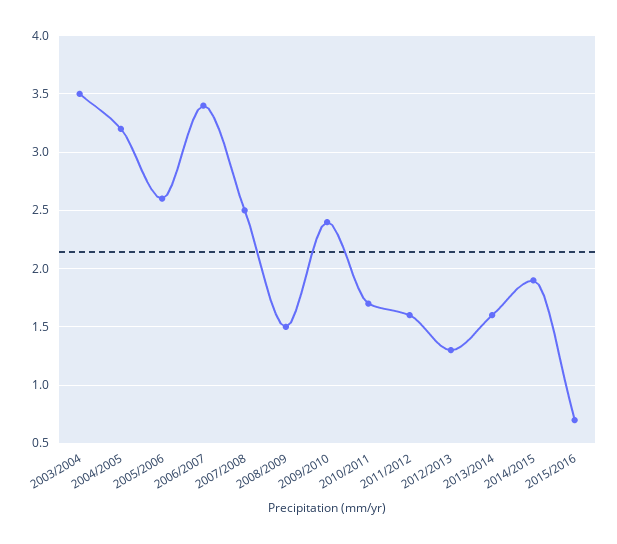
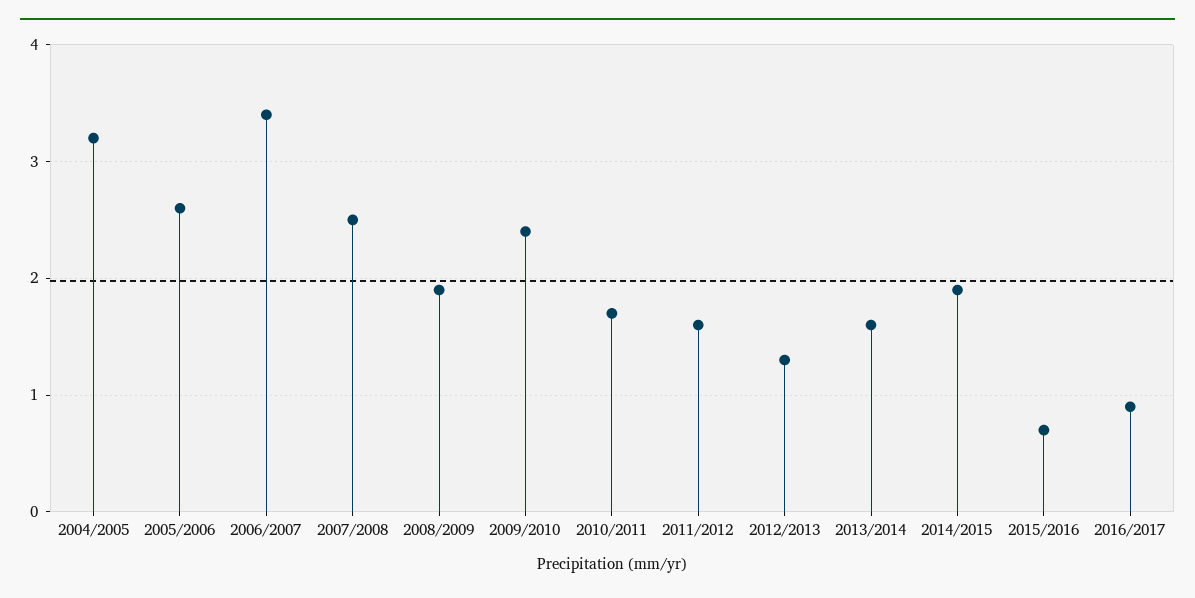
2003/2004: 3.5 -> none
2008/2009: 1.5 -> 1.9
2016/2017: none -> 0.9

